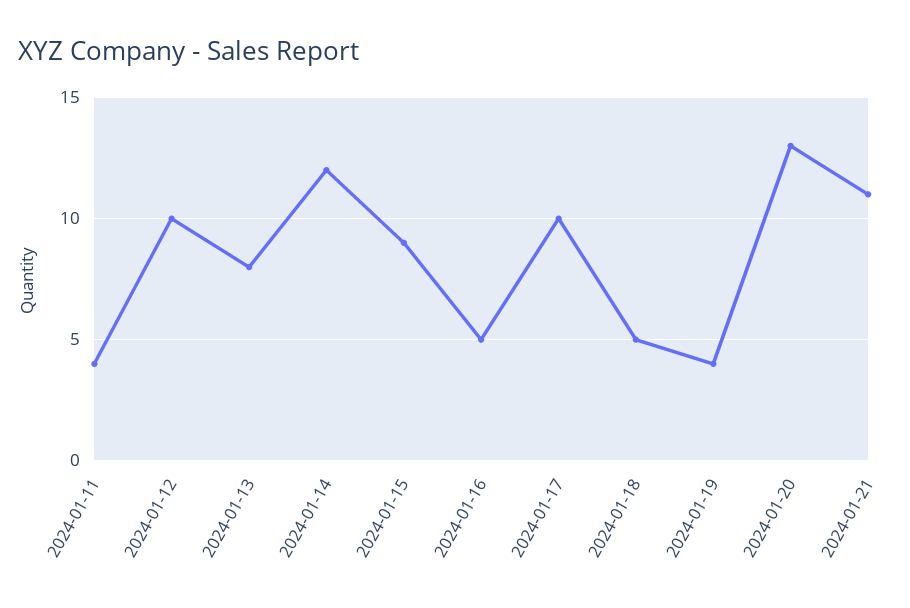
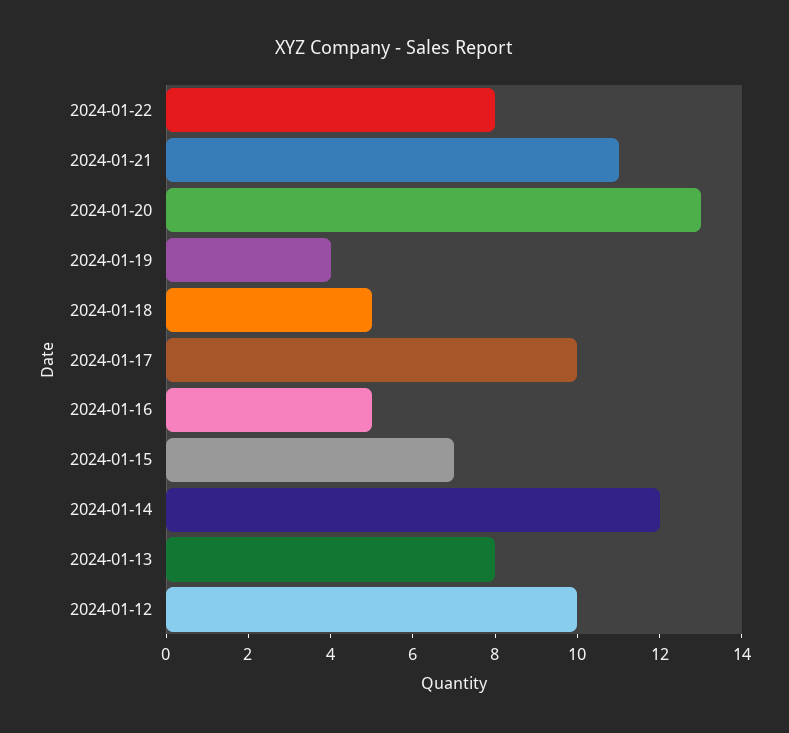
2024-01-11: 4 -> none
2024-01-15: 9 -> 7
2024-01-22: none -> 8

